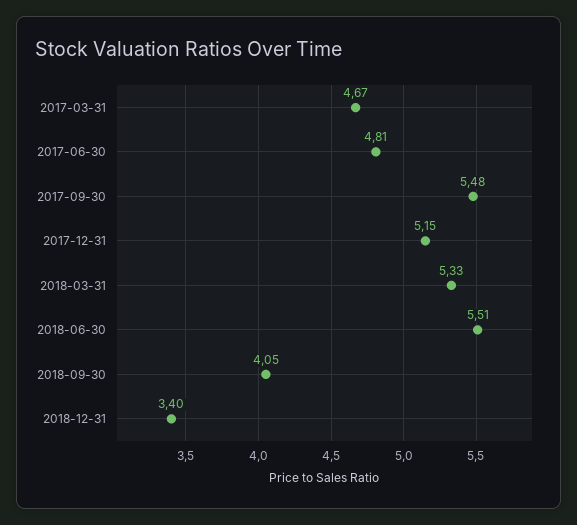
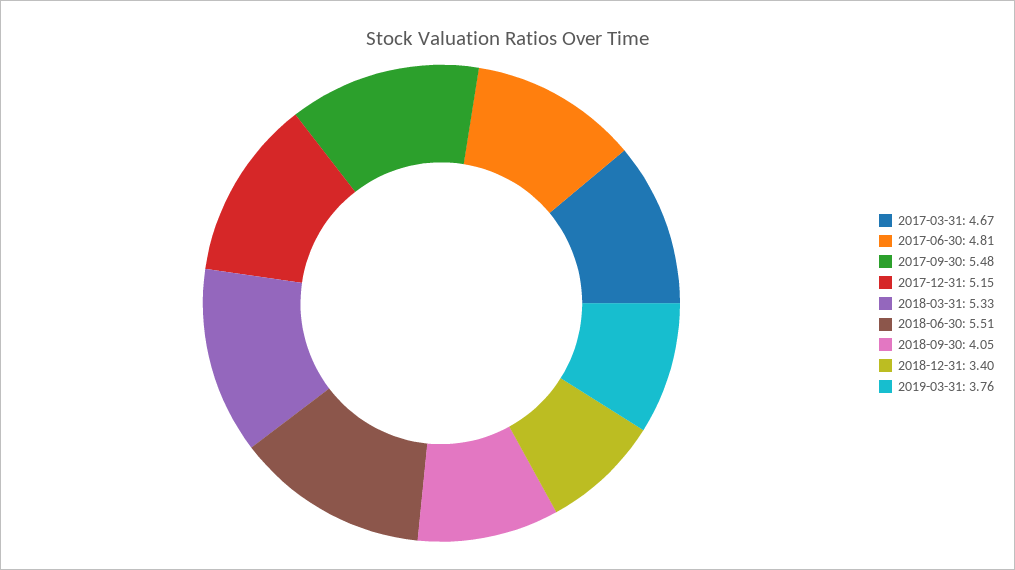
2019-03-31: none -> 3.76

